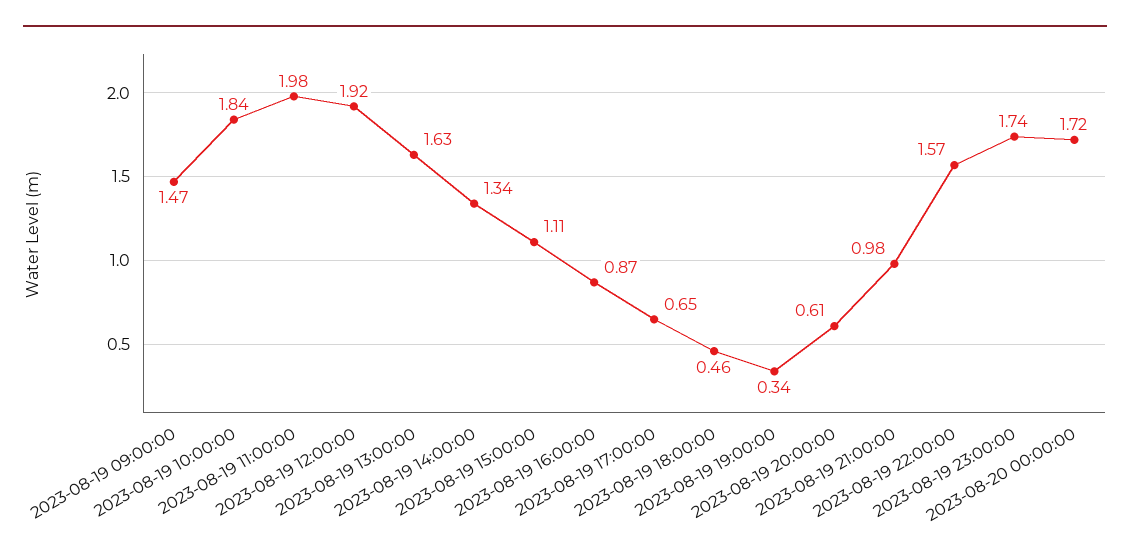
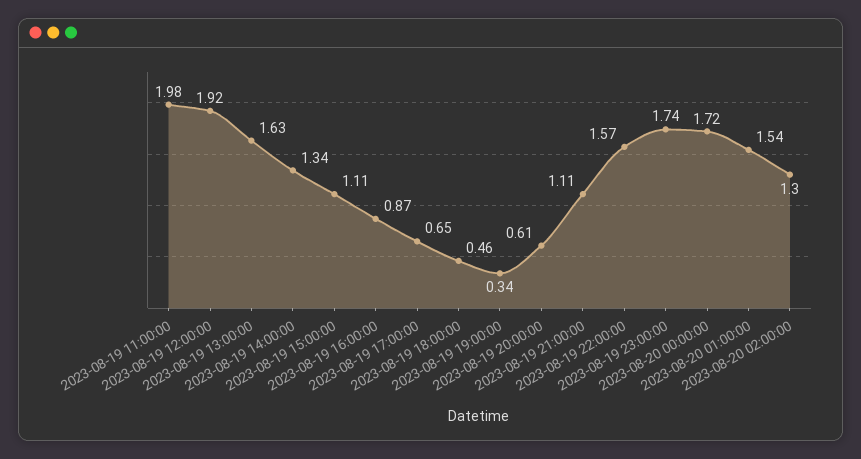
2023-08-19 09:00:00: 1.47 -> none
2023-08-19 10:00:00: 1.84 -> none
2023-08-19 21:00:00: 0.98 -> 1.11
2023-08-20 01:00:00: none -> 1.54
2023-08-20 02:00:00: none -> 1.3

